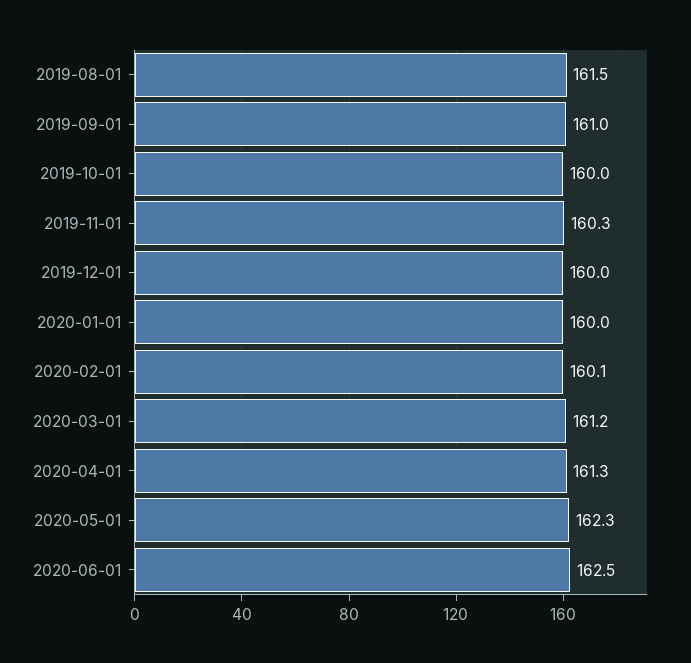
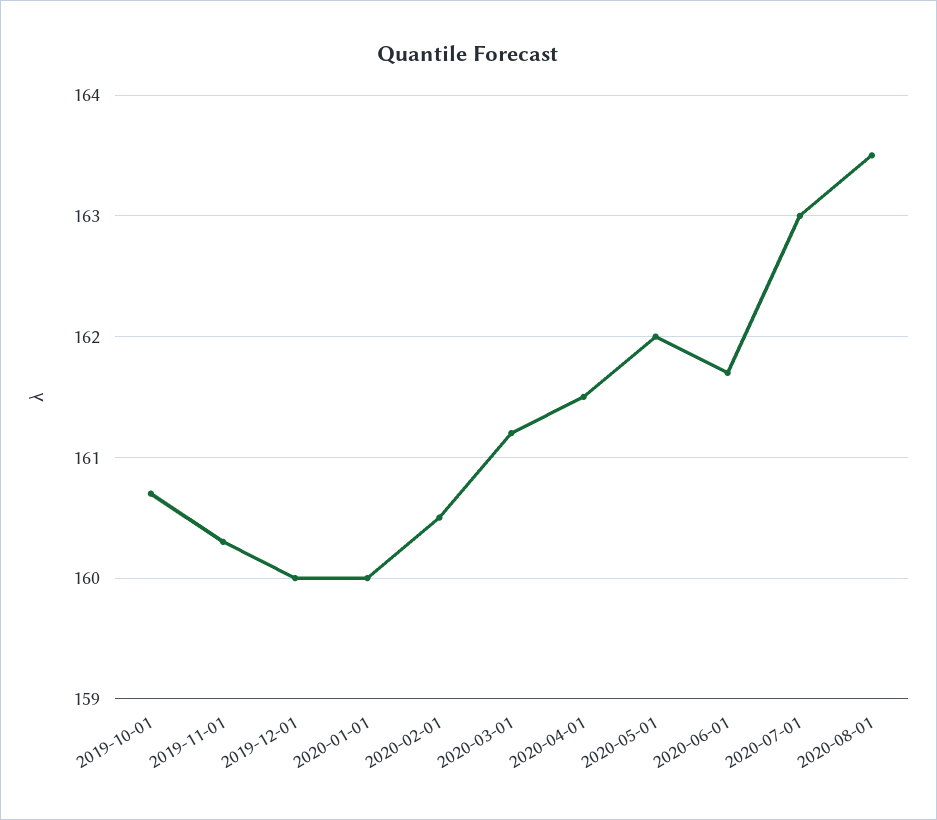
2019-08-01: 161.5 -> none
2019-09-01: 161 -> none
2019-10-01: 160 -> 160.7
2020-02-01: 160.1 -> 160.5
2020-04-01: 161.3 -> 161.5
2020-05-01: 162.3 -> 162
2020-06-01: 162.5 -> 161.7
2020-07-01: none -> 163
2020-08-01: none -> 163.5

